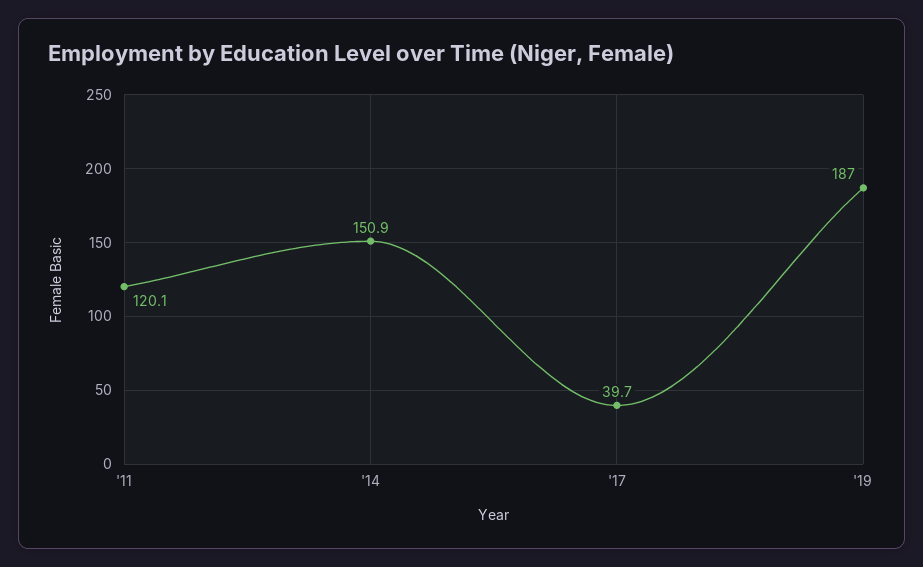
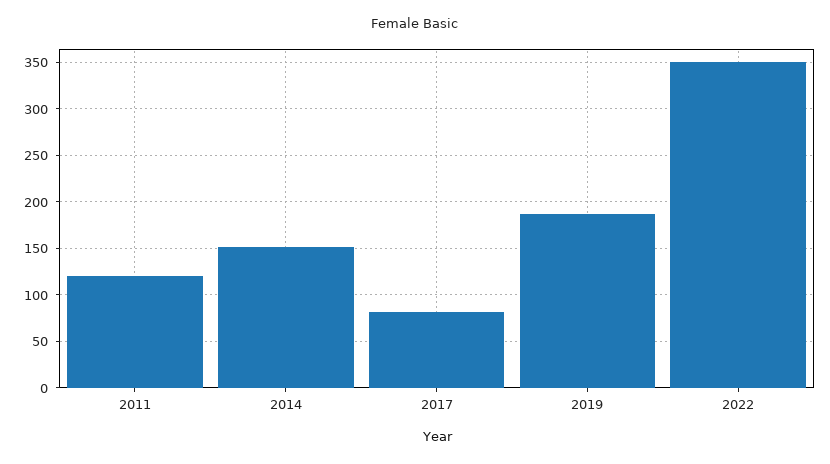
'17: 39.7 -> 80
2022: none -> 350

